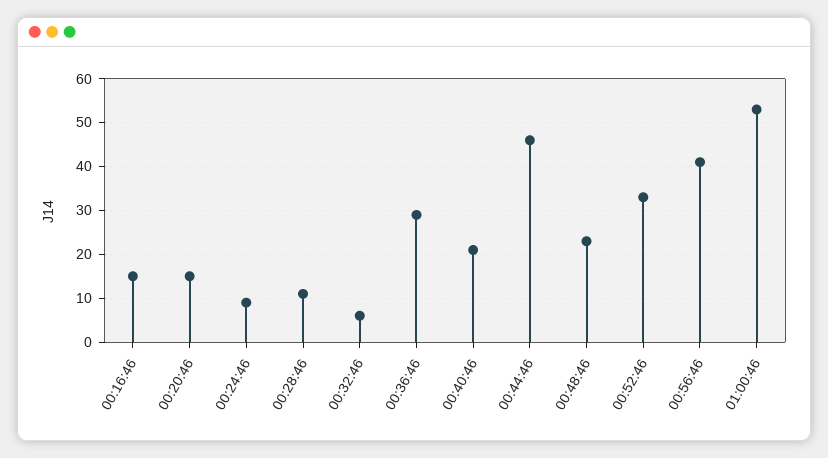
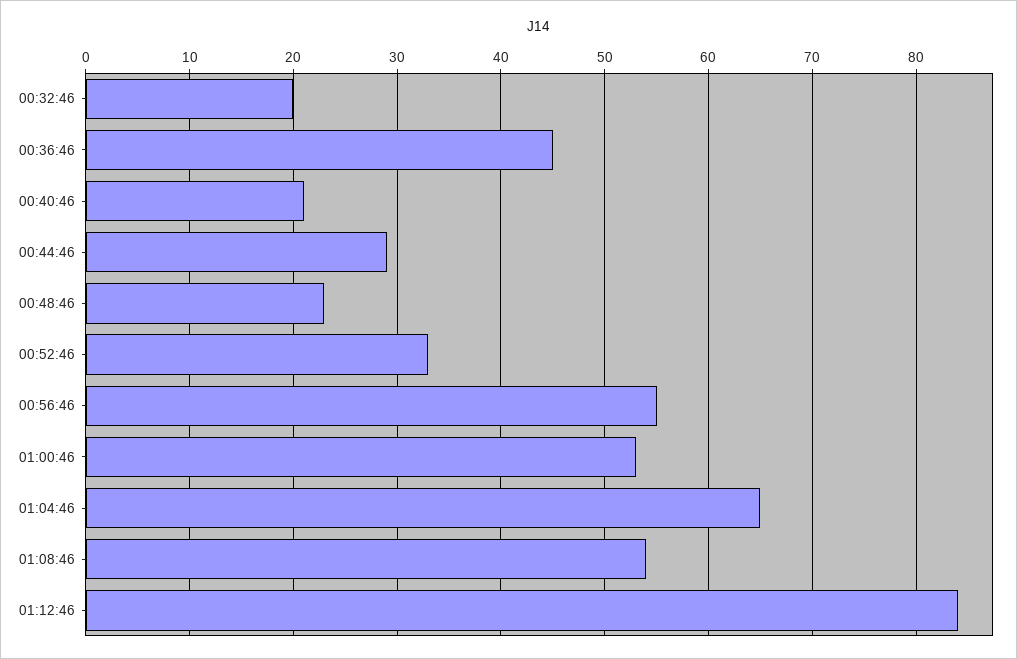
00:16:46: 15 -> none
00:20:46: 15 -> none
00:24:46: 10 -> none
00:28:46: 10 -> none
00:32:46: 5 -> 20
00:36:46: 30 -> 45
00:44:46: 45 -> 29
00:56:46: 40 -> 55
01:04:46: none -> 65
01:08:46: none -> 54
01:12:46: none -> 84

